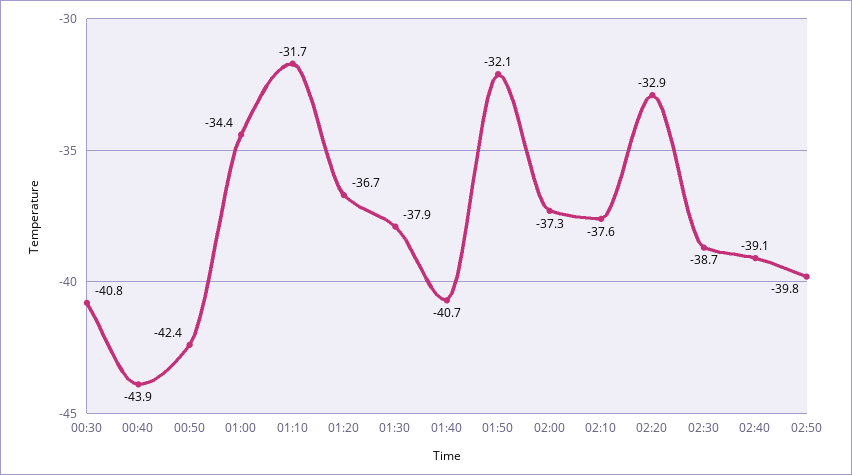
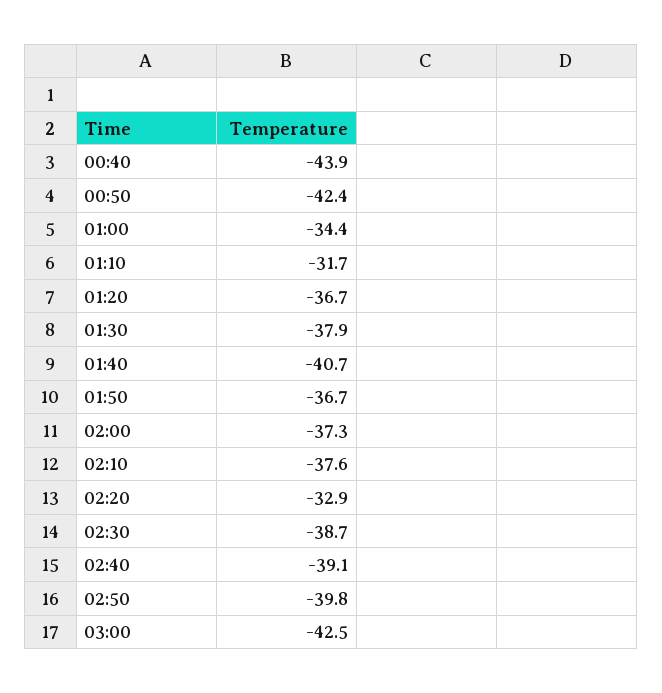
00:30: -40.8 -> none
01:50: -32.1 -> -36.7
03:00: none -> -42.5

